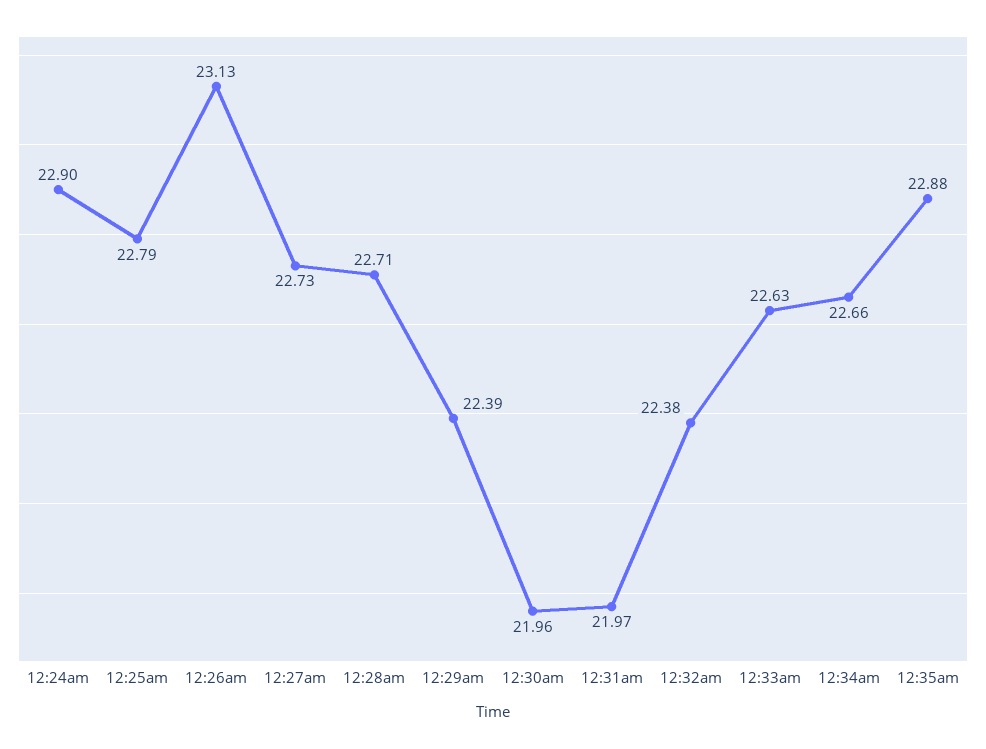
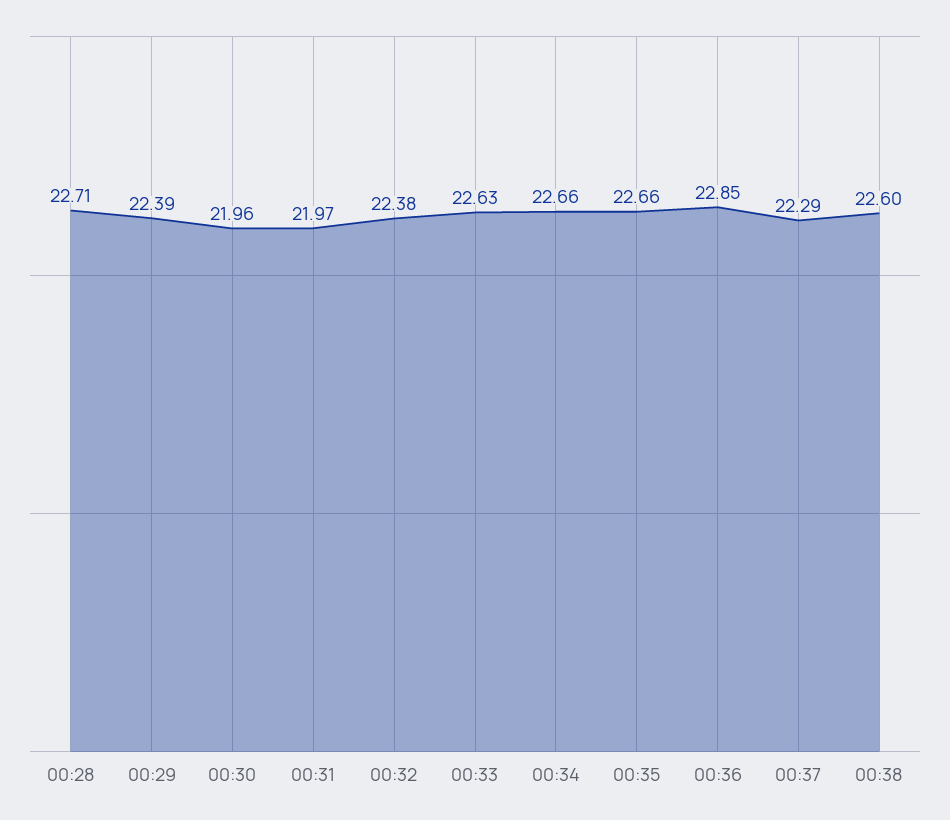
12:24am: 22.9 -> none
12:25am: 22.79 -> none
12:26am: 23.13 -> none
12:27am: 22.73 -> none
12:35am: 22.88 -> 22.66
00:36: none -> 22.85
00:37: none -> 22.29
00:38: none -> 22.6

